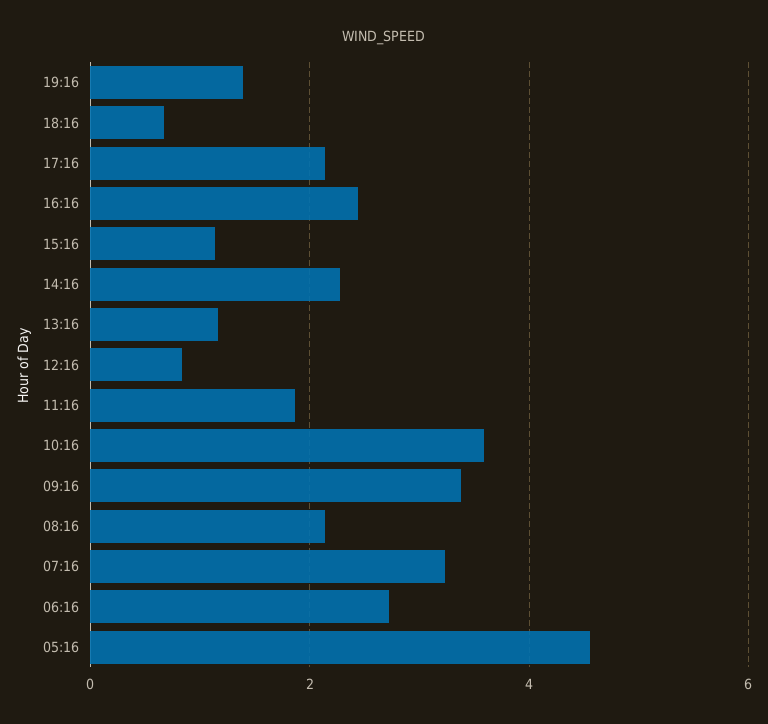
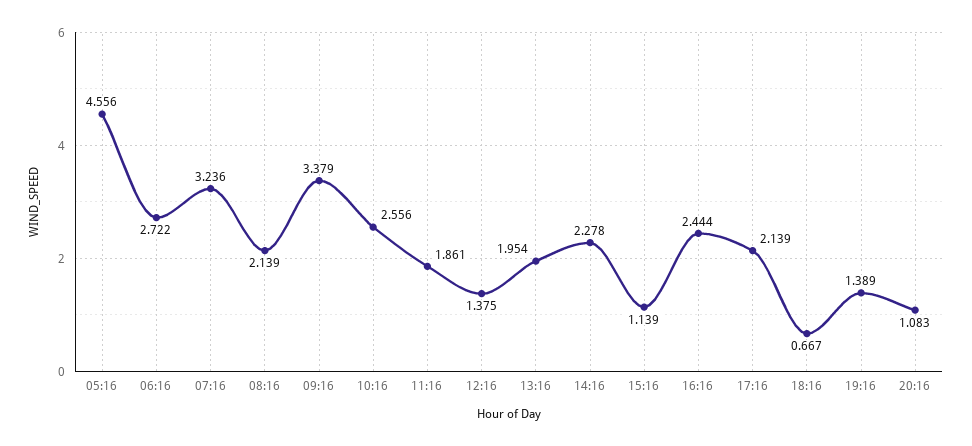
13:16: 1.2 -> 1.954
12:16: 0.8 -> 1.375
10:16: 3.6 -> 2.556
20:16: none -> 1.083

